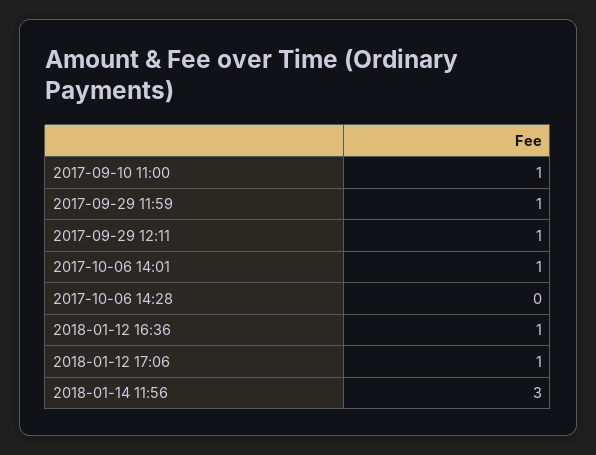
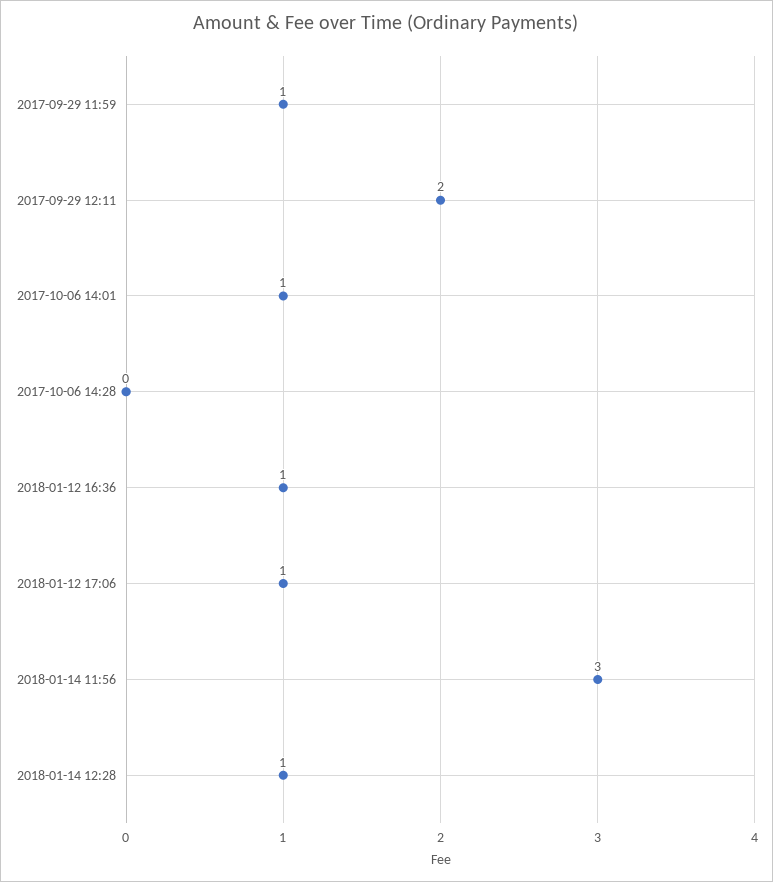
2017-09-10 11:00: 1 -> none
2017-09-29 12:11: 1 -> 2
2018-01-14 12:28: none -> 1

